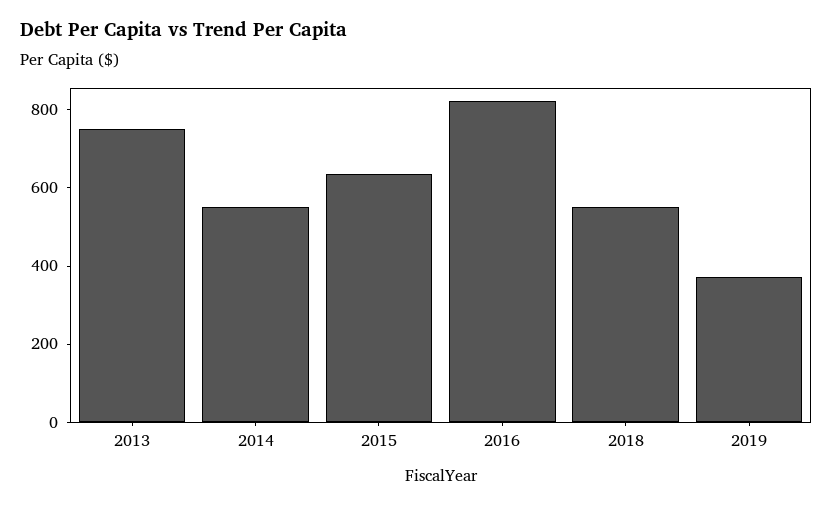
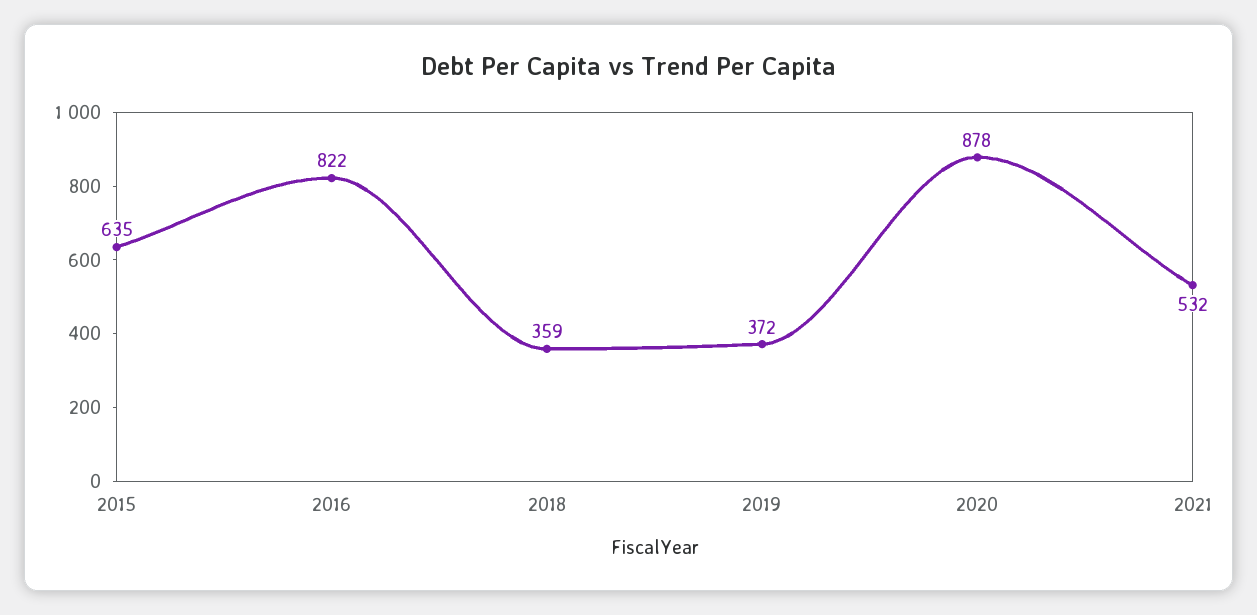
2013: 750 -> none
2014: 550 -> none
2018: 550 -> 359
2020: none -> 878
2021: none -> 532

